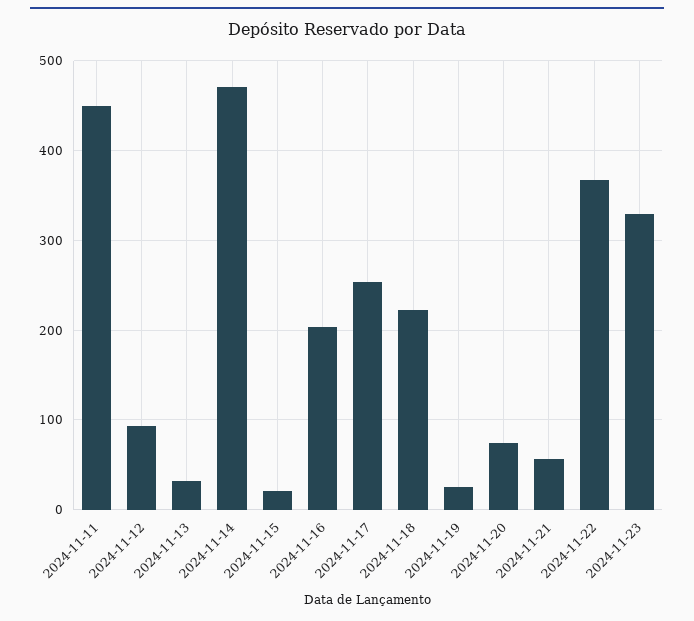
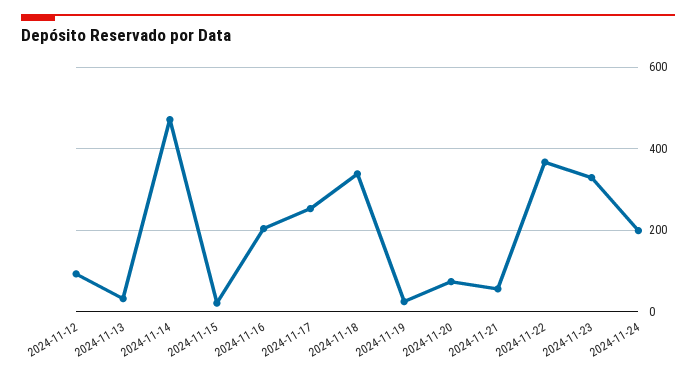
2024-11-11: 450 -> none
2024-11-18: 220 -> 340
2024-11-24: none -> 200

